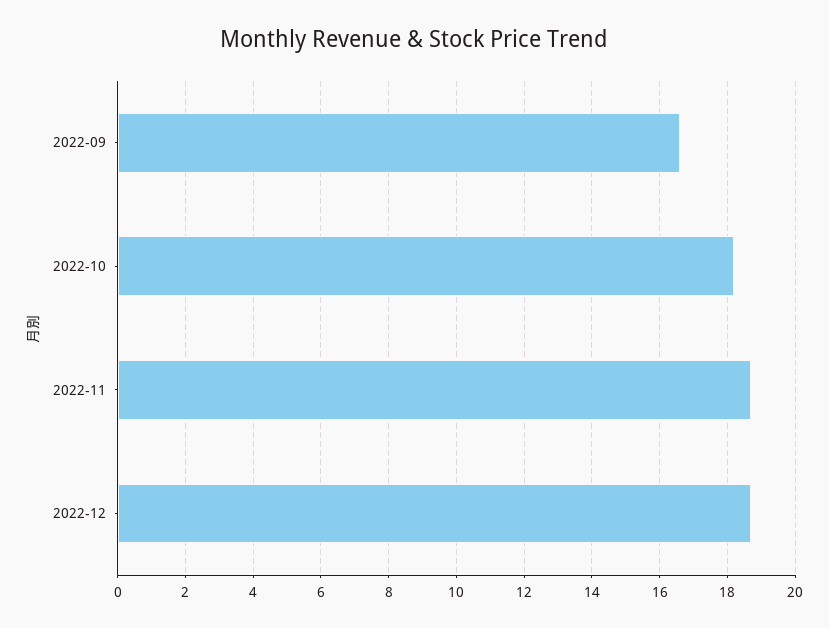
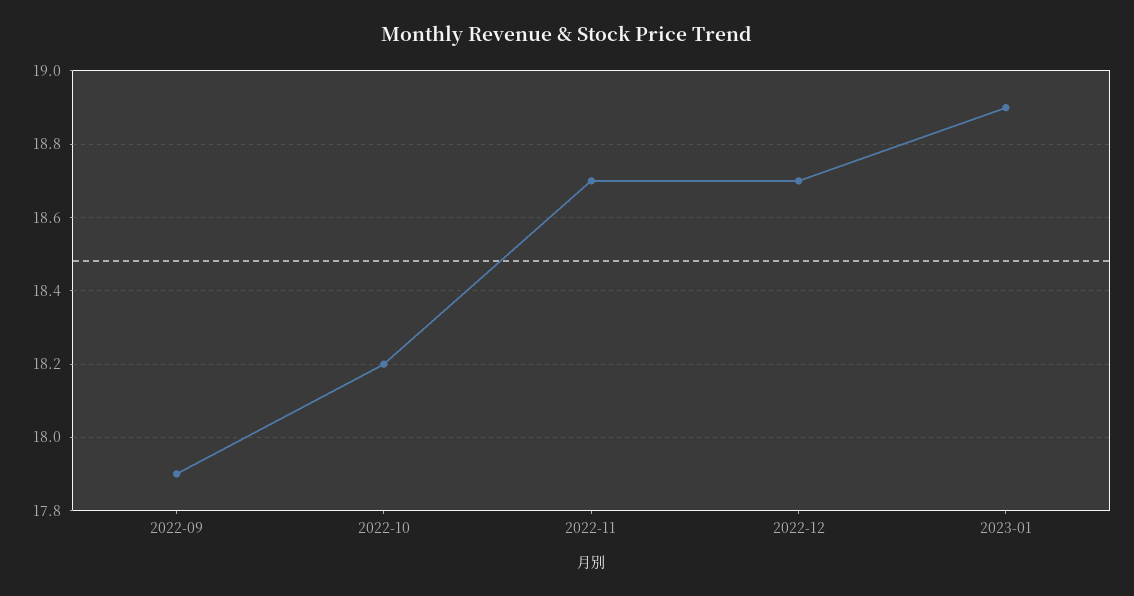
2022-09: 16.5 -> 17.9
2023-01: none -> 18.9

